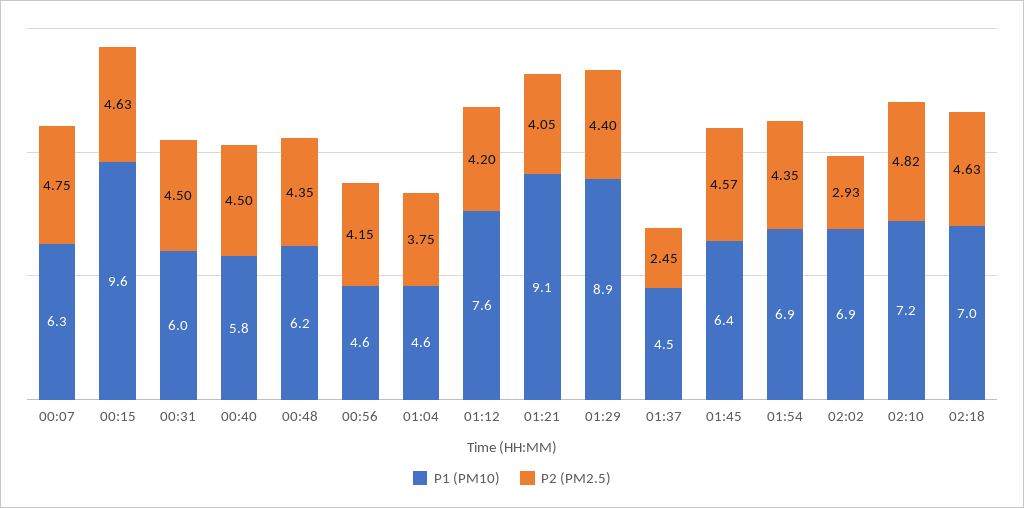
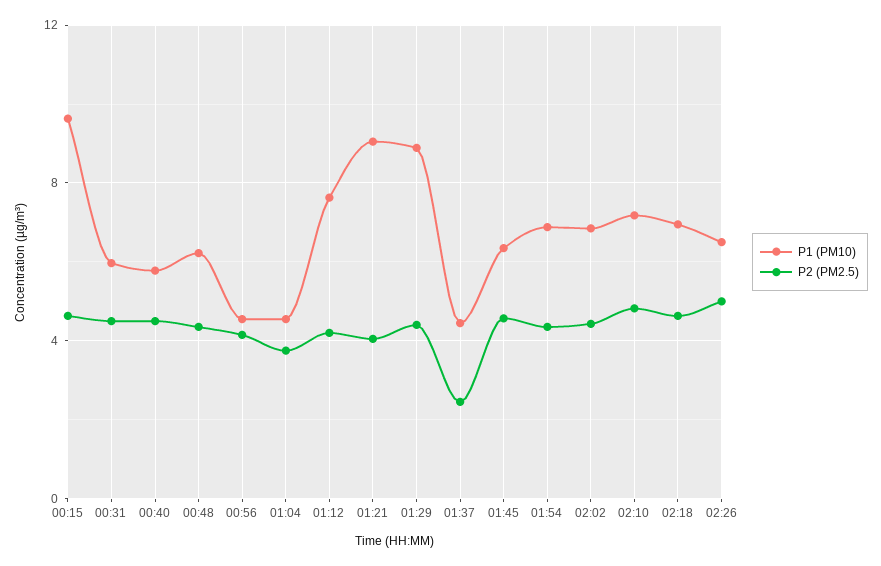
P1 (PM10), 00:07: 6.3 -> none
P2 (PM2.5), 00:07: 4.75 -> none
P2 (PM2.5), 02:02: 2.93 -> 4.5
P1 (PM10), 02:26: none -> 6.5
P2 (PM2.5), 02:26: none -> 5

